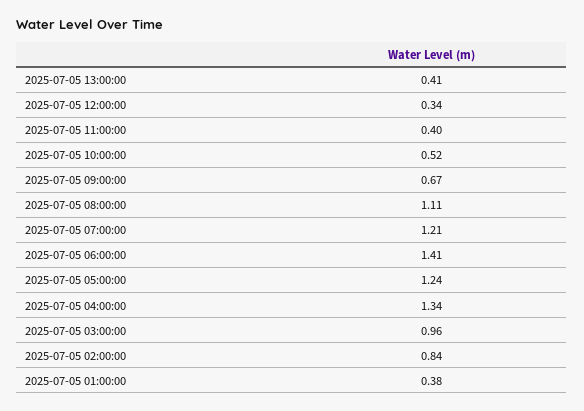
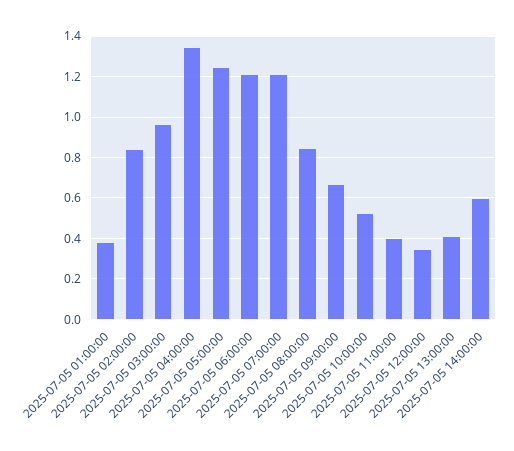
2025-07-05 08:00:00: 1.11 -> 0.85
2025-07-05 06:00:00: 1.41 -> 1.2
2025-07-05 14:00:00: none -> 0.6

